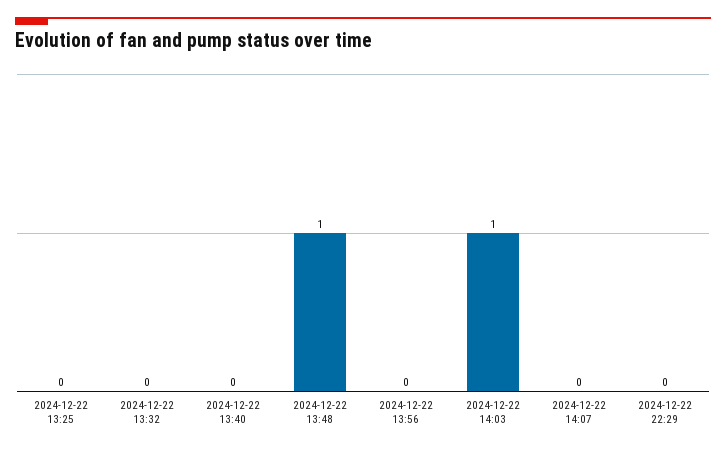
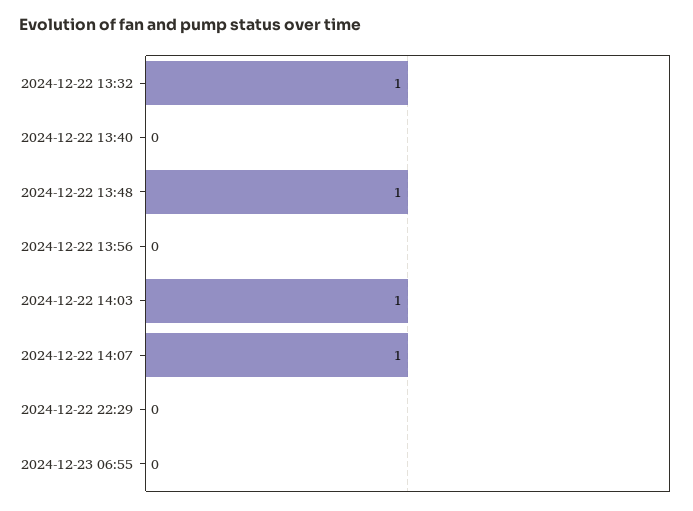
2024-12-22 13:25: 0 -> none
2024-12-22 13:32: 0 -> 1
2024-12-22 14:07: 0 -> 1
2024-12-23 06:55: none -> 0

